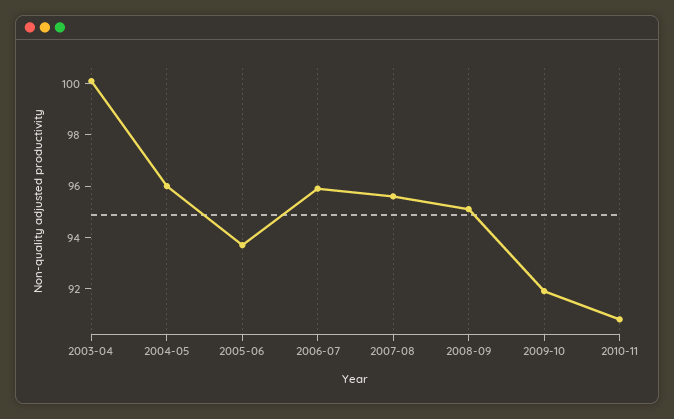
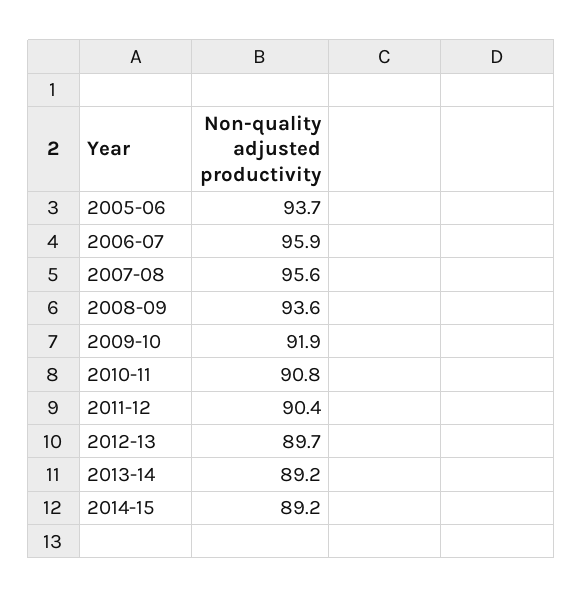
2003-04: 100 -> none
2004-05: 96 -> none
2008-09: 95 -> 93.6
2011-12: none -> 90.4
2012-13: none -> 89.7
2013-14: none -> 89.2
2014-15: none -> 89.2

